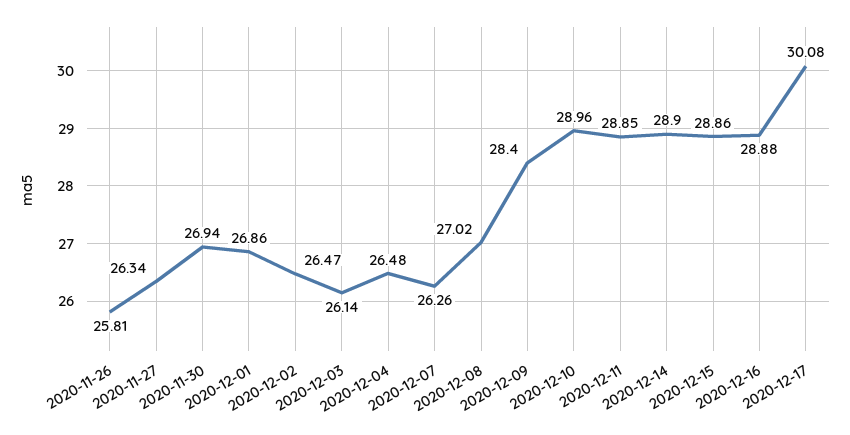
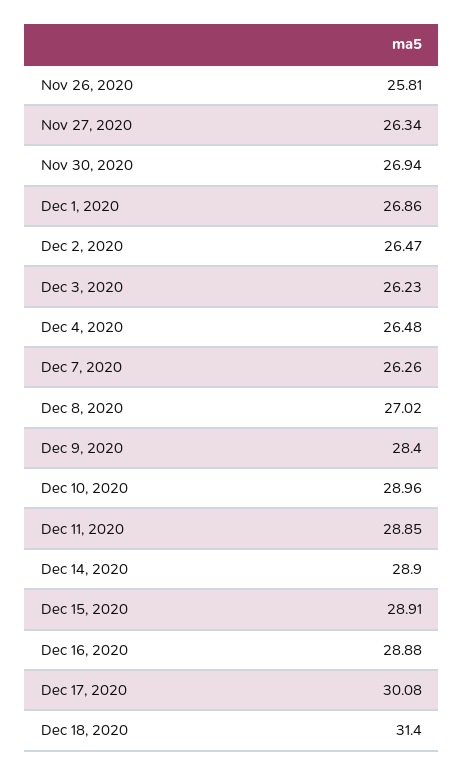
2020-12-03: 26.14 -> 26.23
2020-12-15: 28.86 -> 28.91
Dec 18, 2020: none -> 31.4

